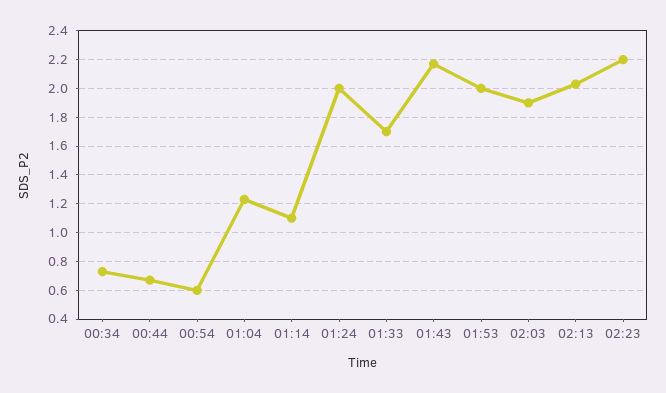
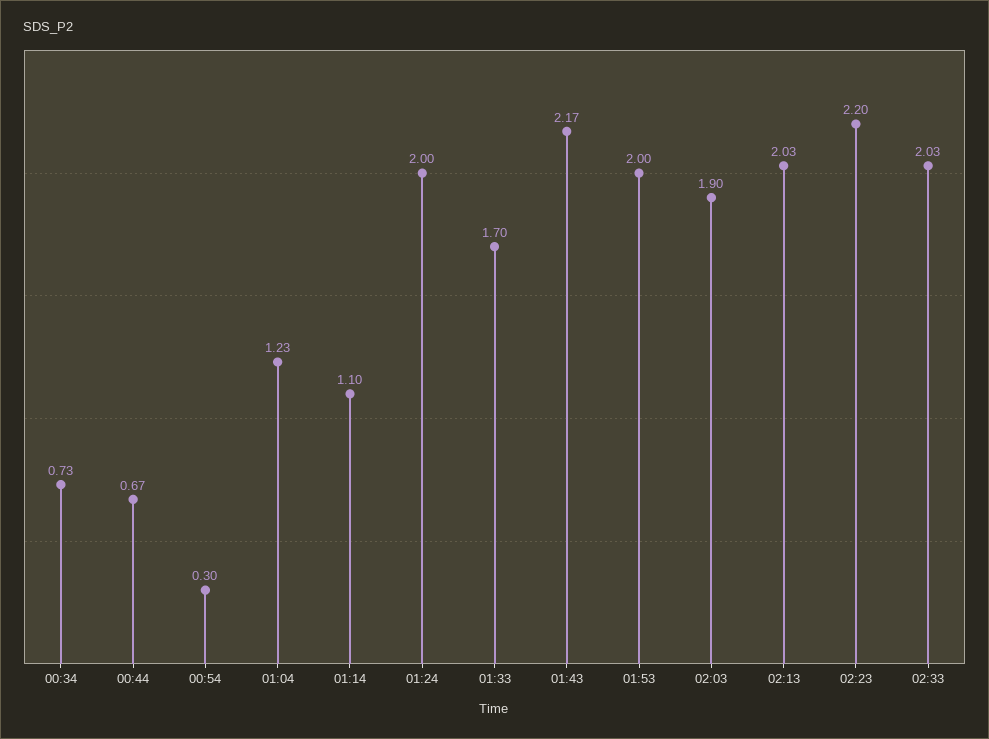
00:54: 0.6 -> 0.3
02:33: none -> 2.03

